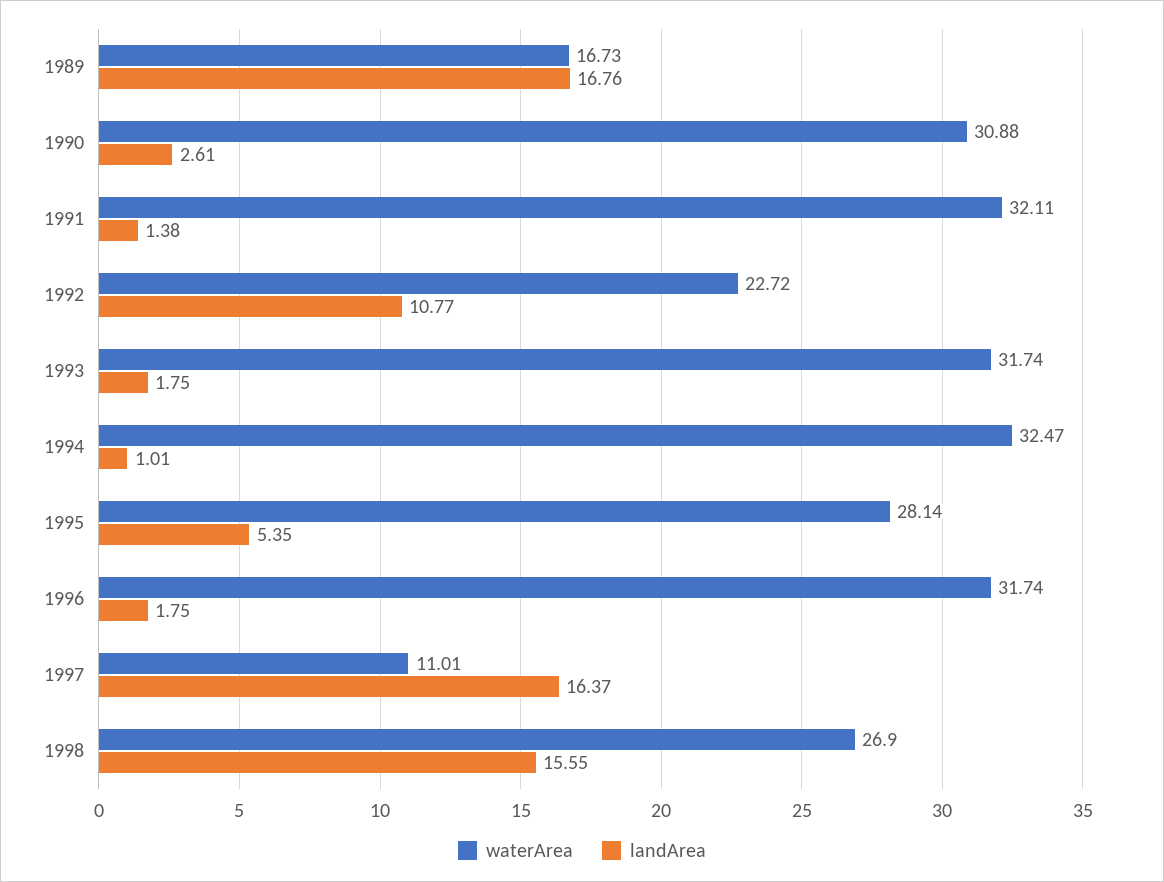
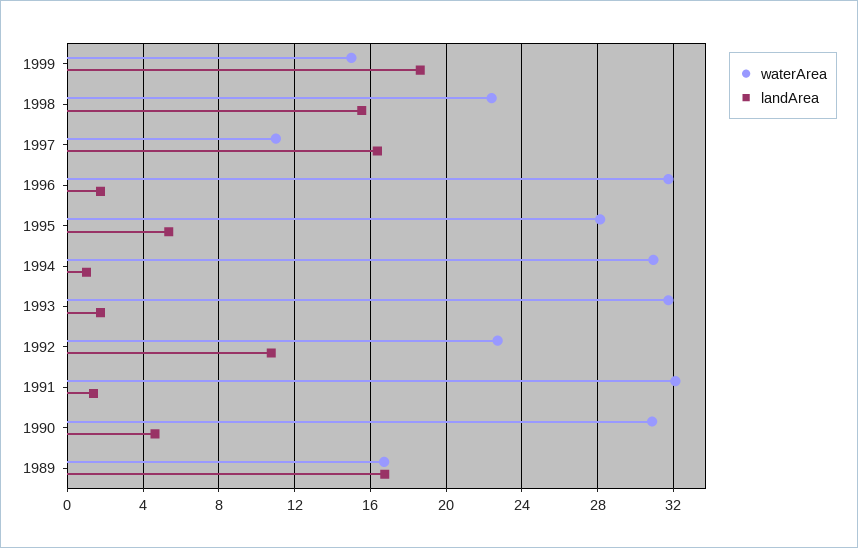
landArea, 1990: 2.61 -> 4.5
waterArea, 1994: 32.47 -> 31
waterArea, 1998: 26.9 -> 22.5
waterArea, 1999: none -> 15
landArea, 1999: none -> 18.5

